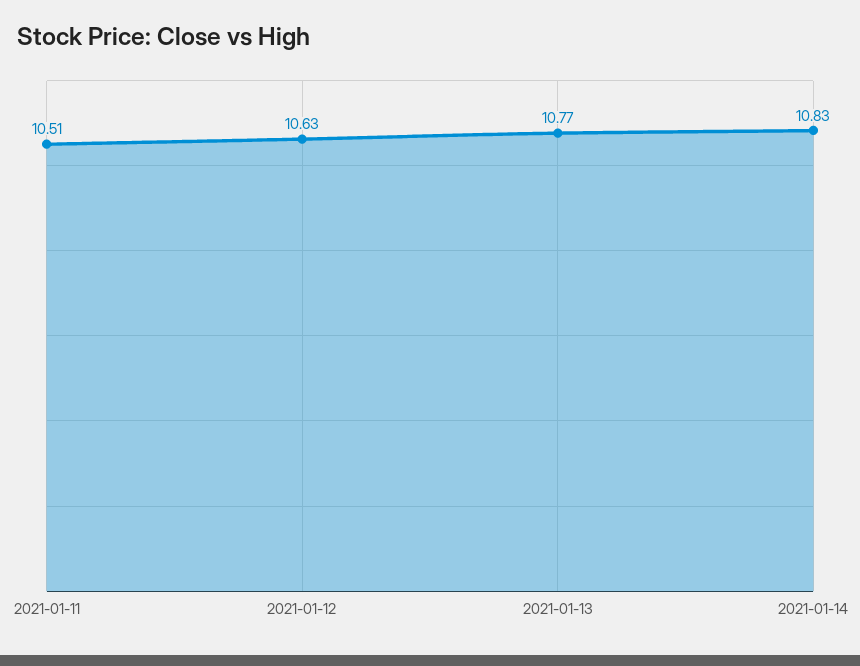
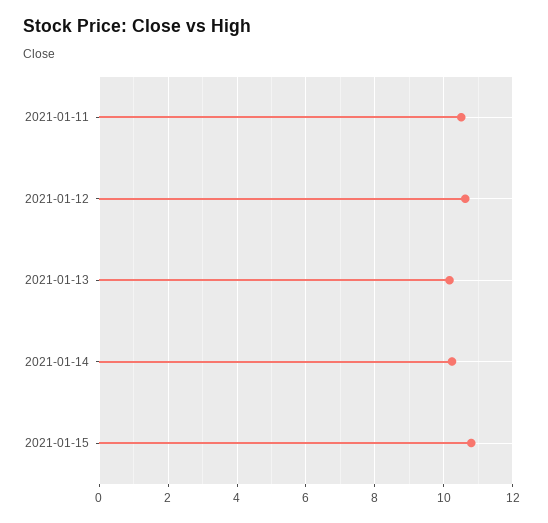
2021-01-13: 10.77 -> 10.2
2021-01-14: 10.83 -> 10.2
2021-01-15: none -> 10.8

